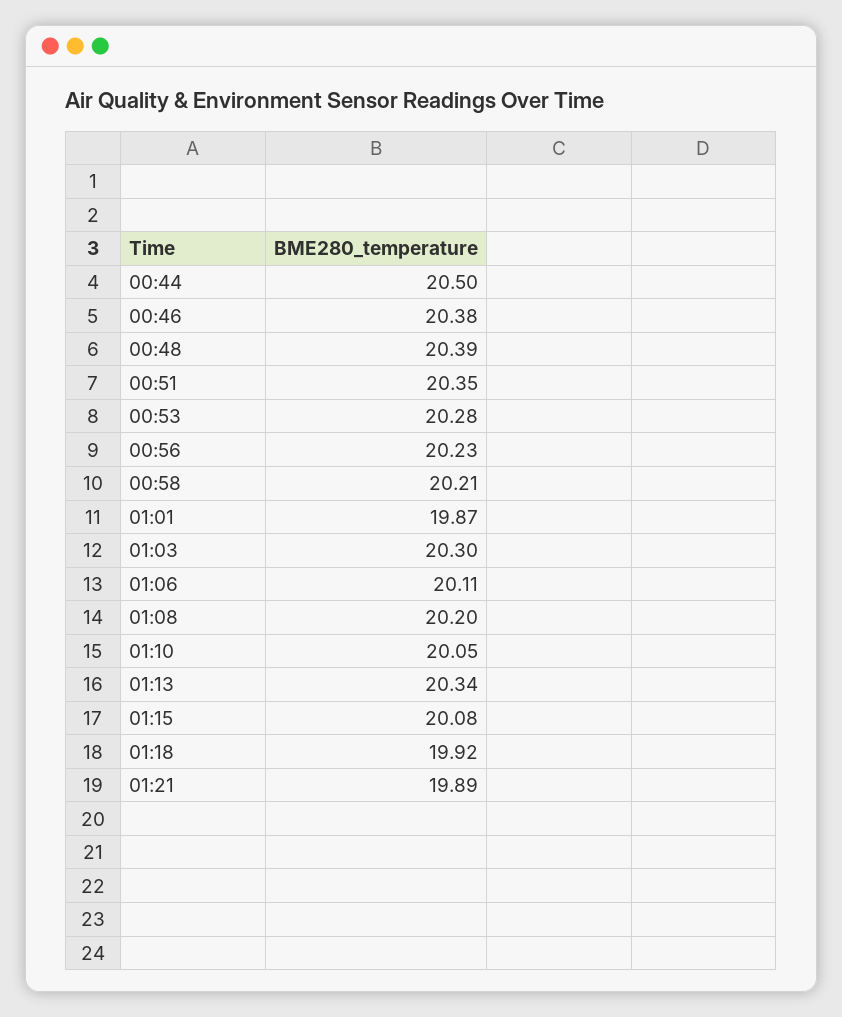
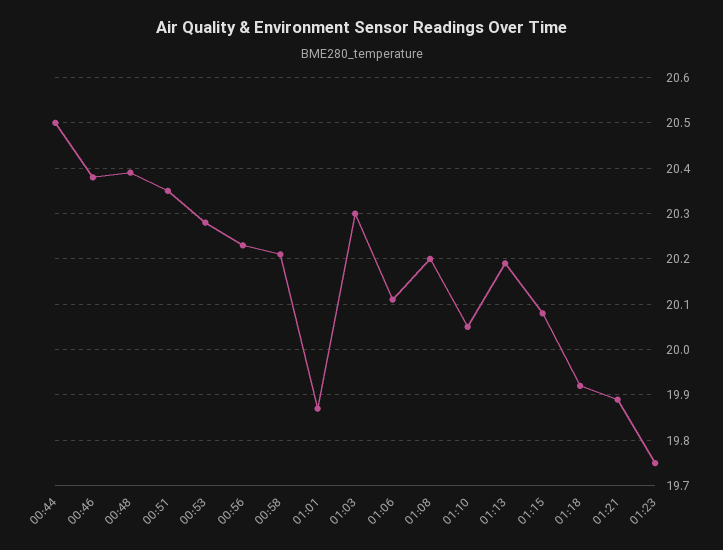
01:13: 20.34 -> 20.2
01:23: none -> 19.75

